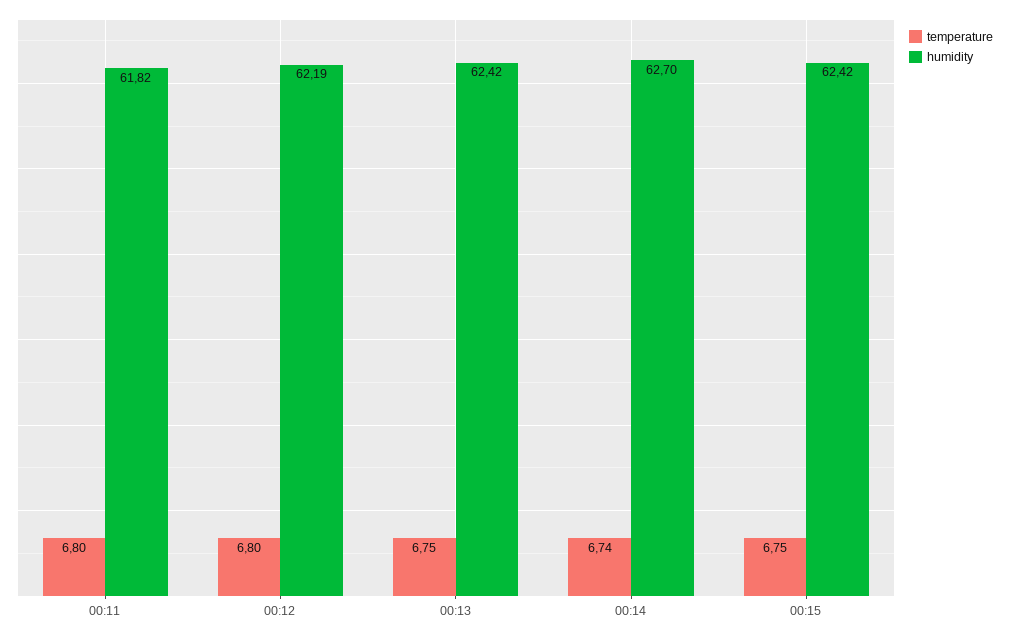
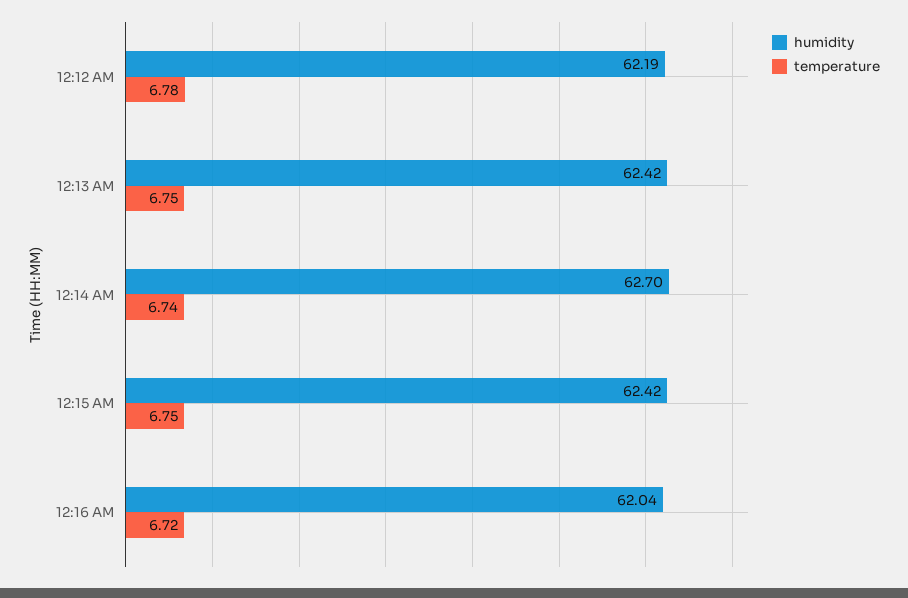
temperature, 00:11: 6.8 -> none
humidity, 00:11: 61.82 -> none
temperature, 00:12: 6.8 -> 6.78
humidity, 12:16 AM: none -> 62.04
temperature, 12:16 AM: none -> 6.72

